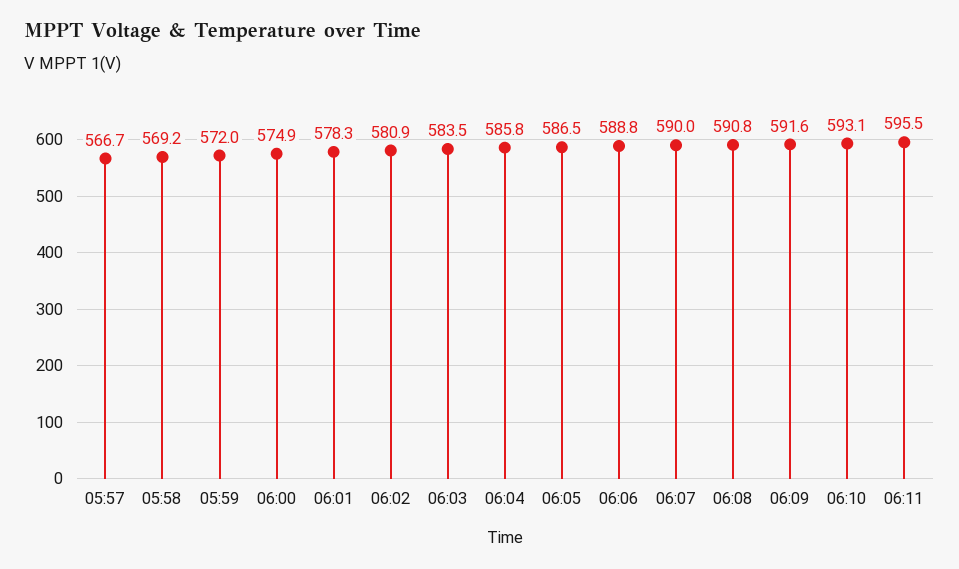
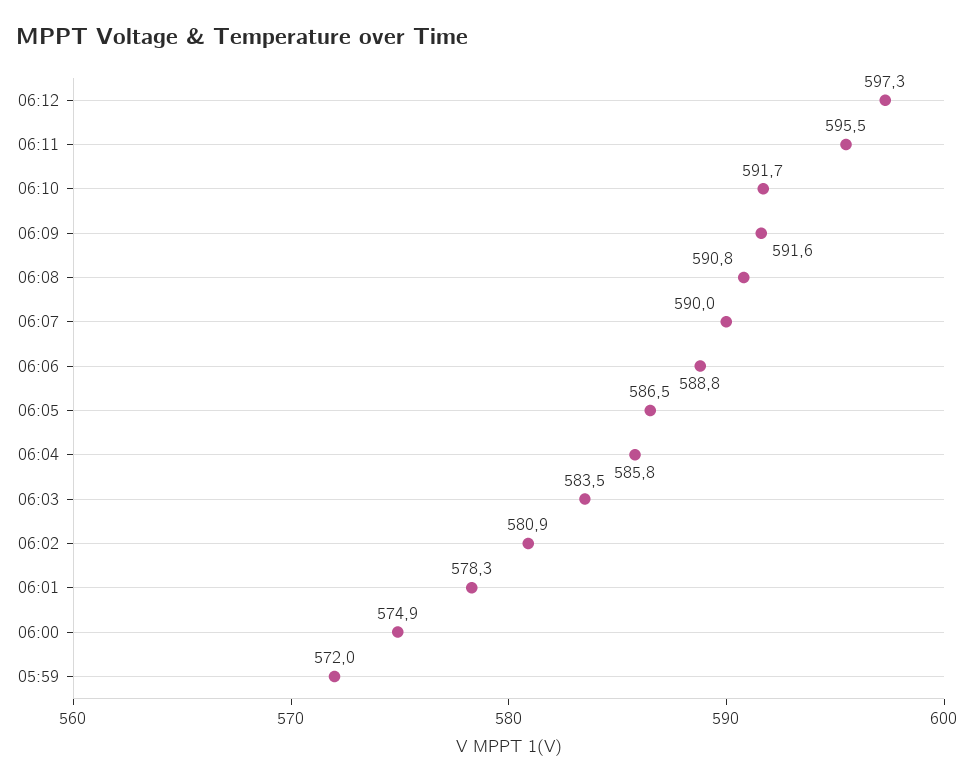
05:57: 566.7 -> none
05:58: 569.2 -> none
06:10: 593.1 -> 591.7
06:12: none -> 597.3

